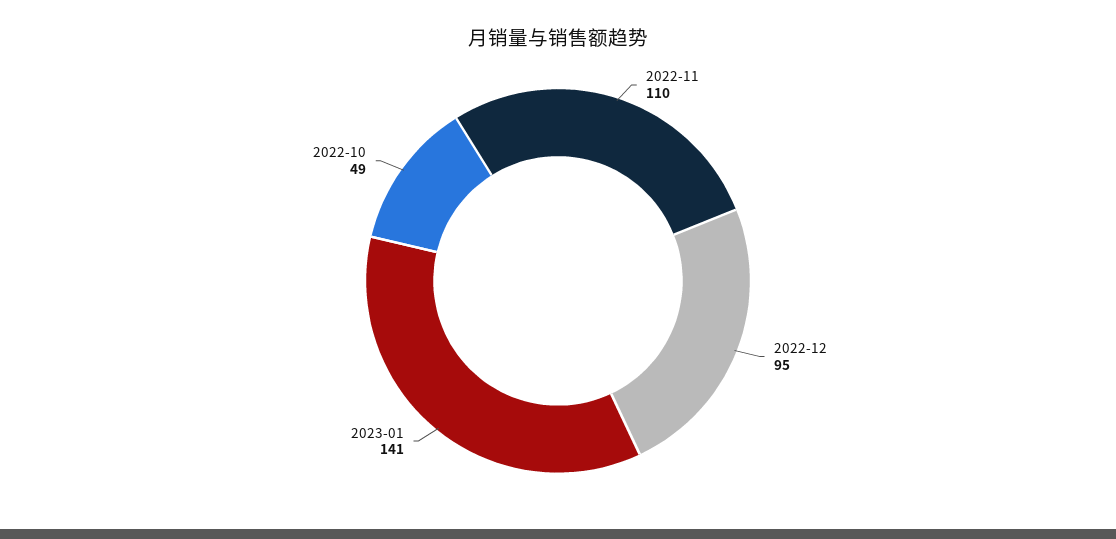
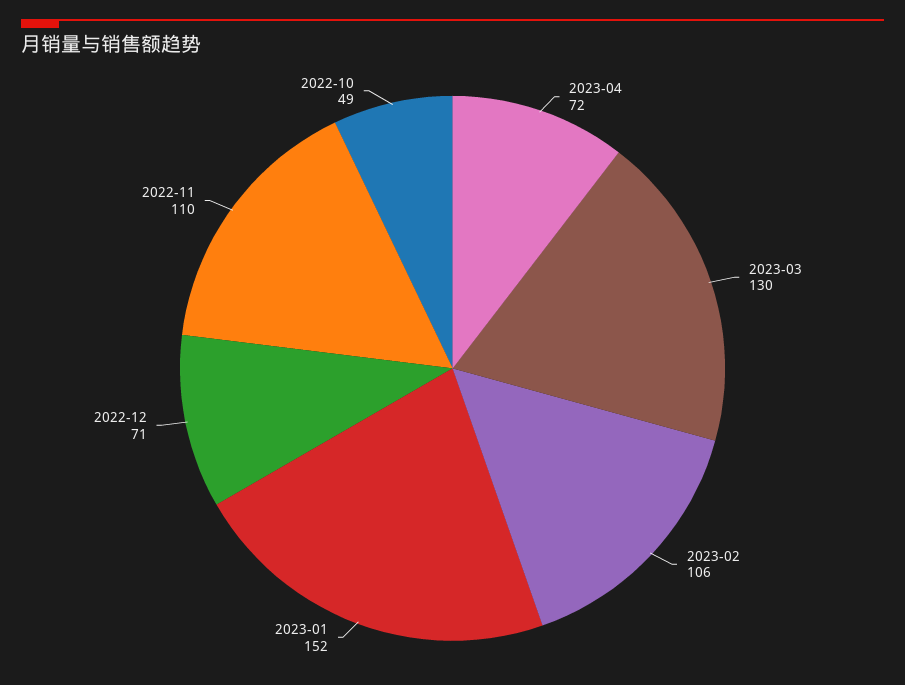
2022-12: 95 -> 71
2023-01: 141 -> 152
2023-04: none -> 72
2023-03: none -> 130
2023-02: none -> 106

